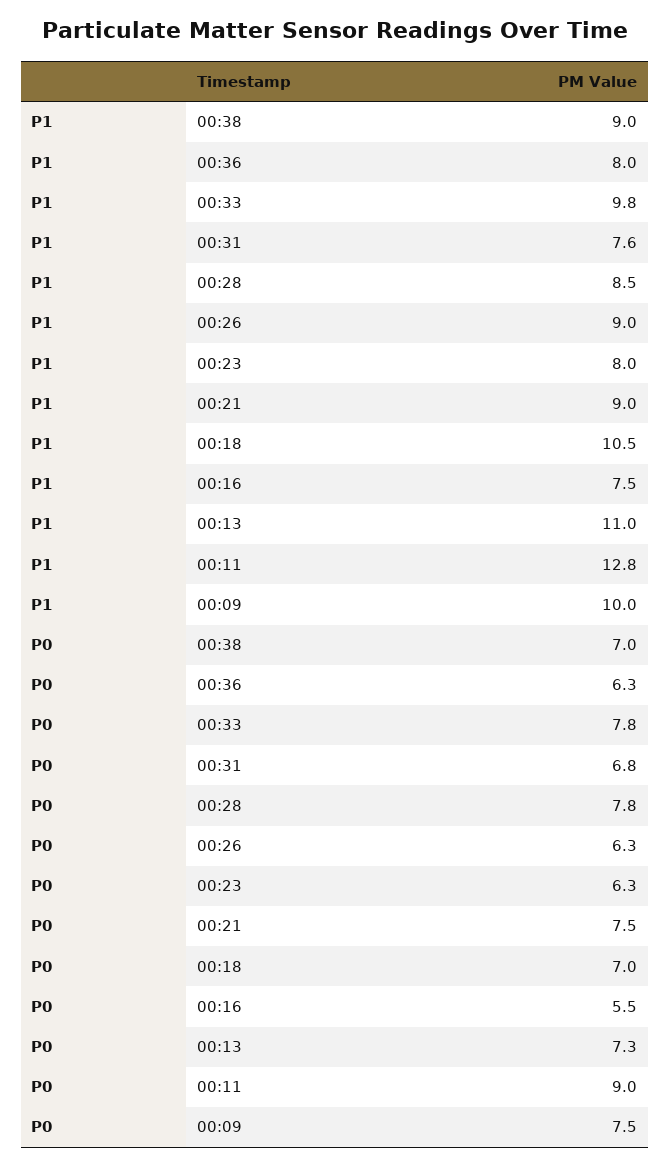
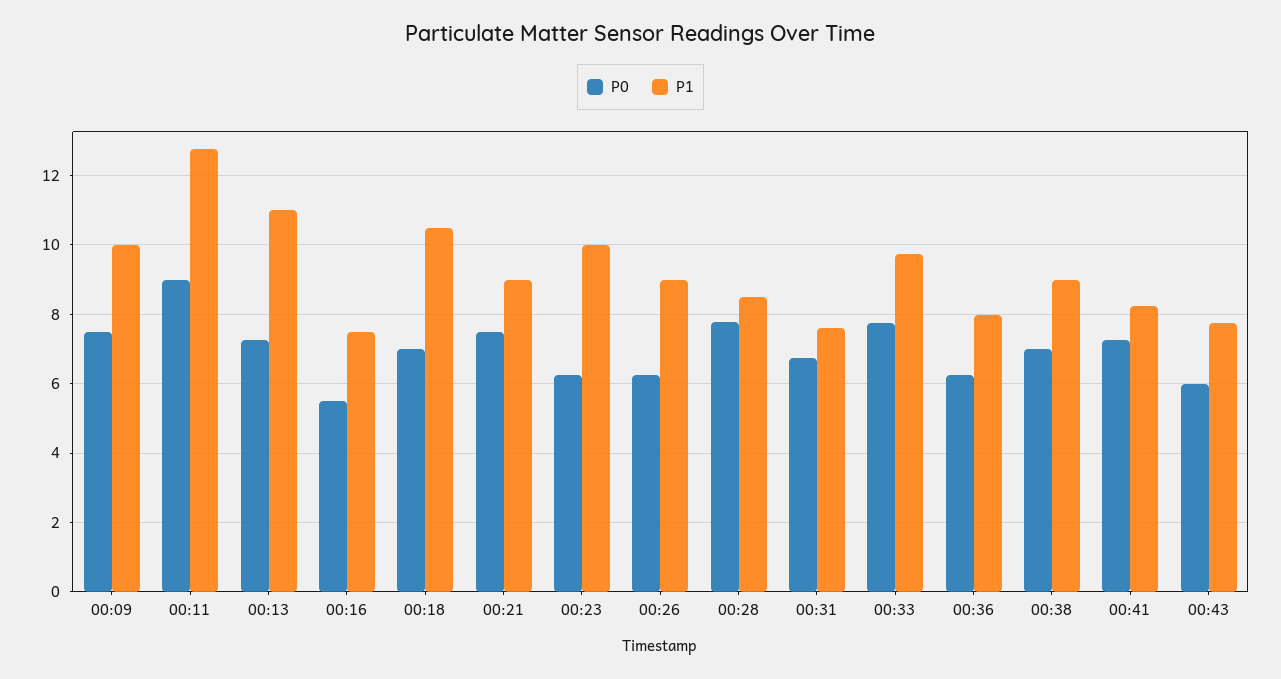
P1, 00:23: 8 -> 10
P0, 00:41: none -> 7.2
P1, 00:41: none -> 8.2
P0, 00:43: none -> 6
P1, 00:43: none -> 7.8

